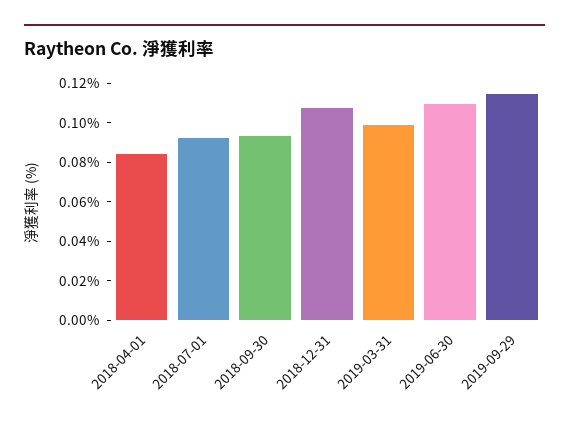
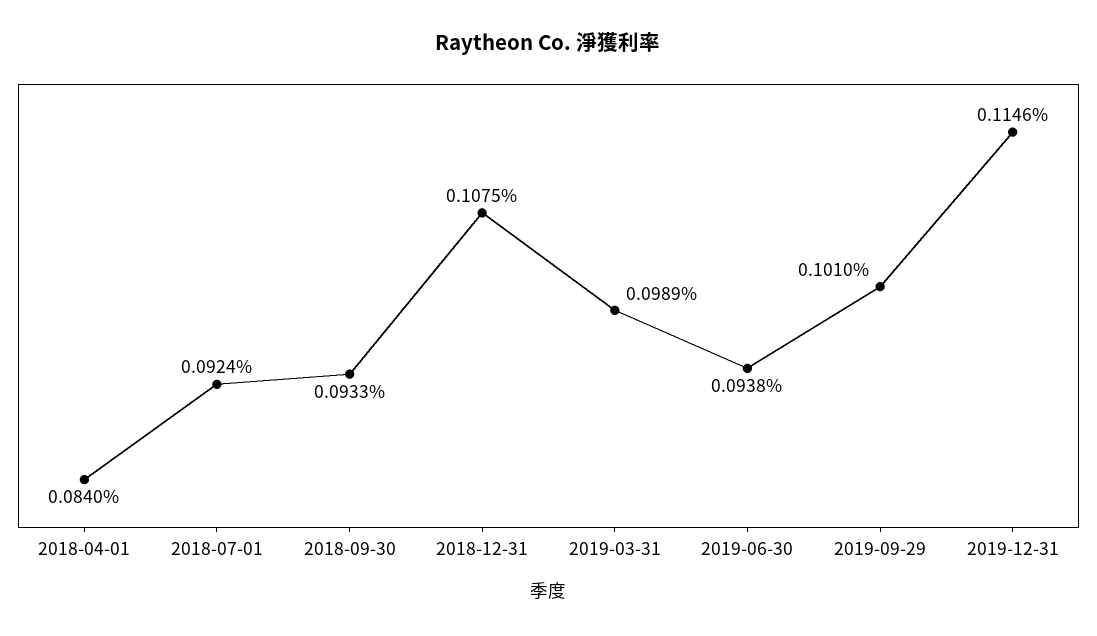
2019-06-30: 0.11 -> 0.0938
2019-09-29: 0.115 -> 0.101
2019-12-31: none -> 0.1146

